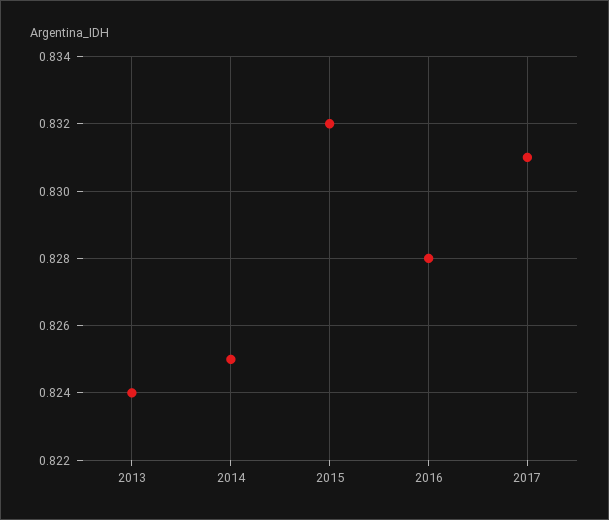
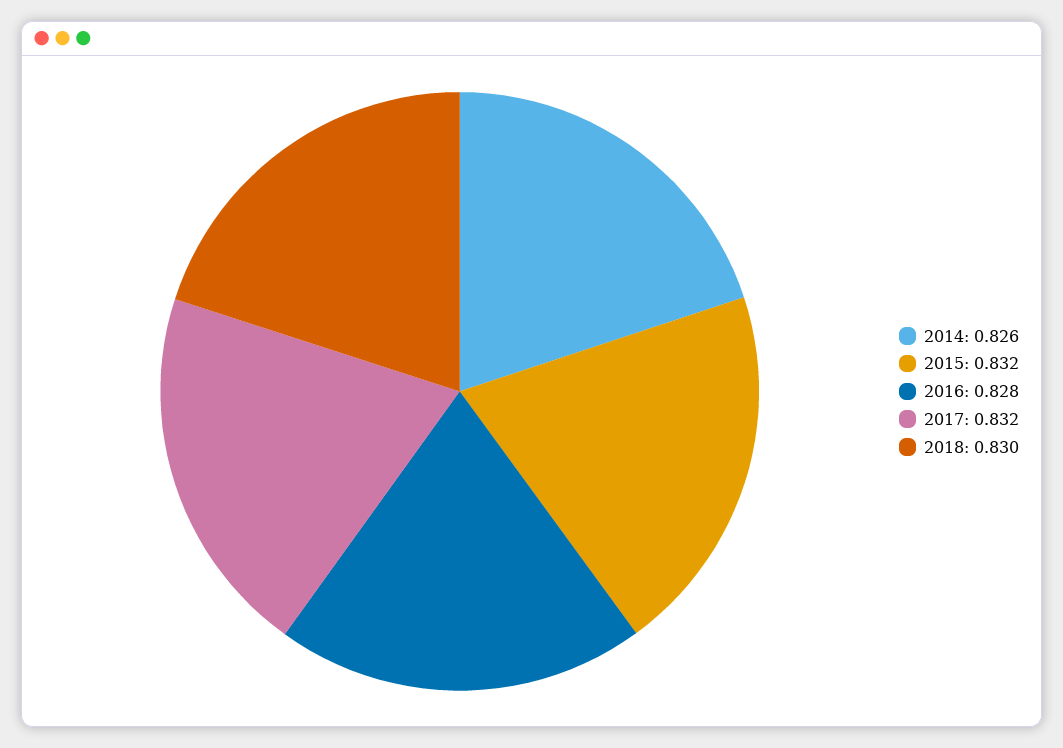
2013: 0.824 -> none
2014: 0.825 -> 0.826
2017: 0.831 -> 0.832
2018: none -> 0.83

